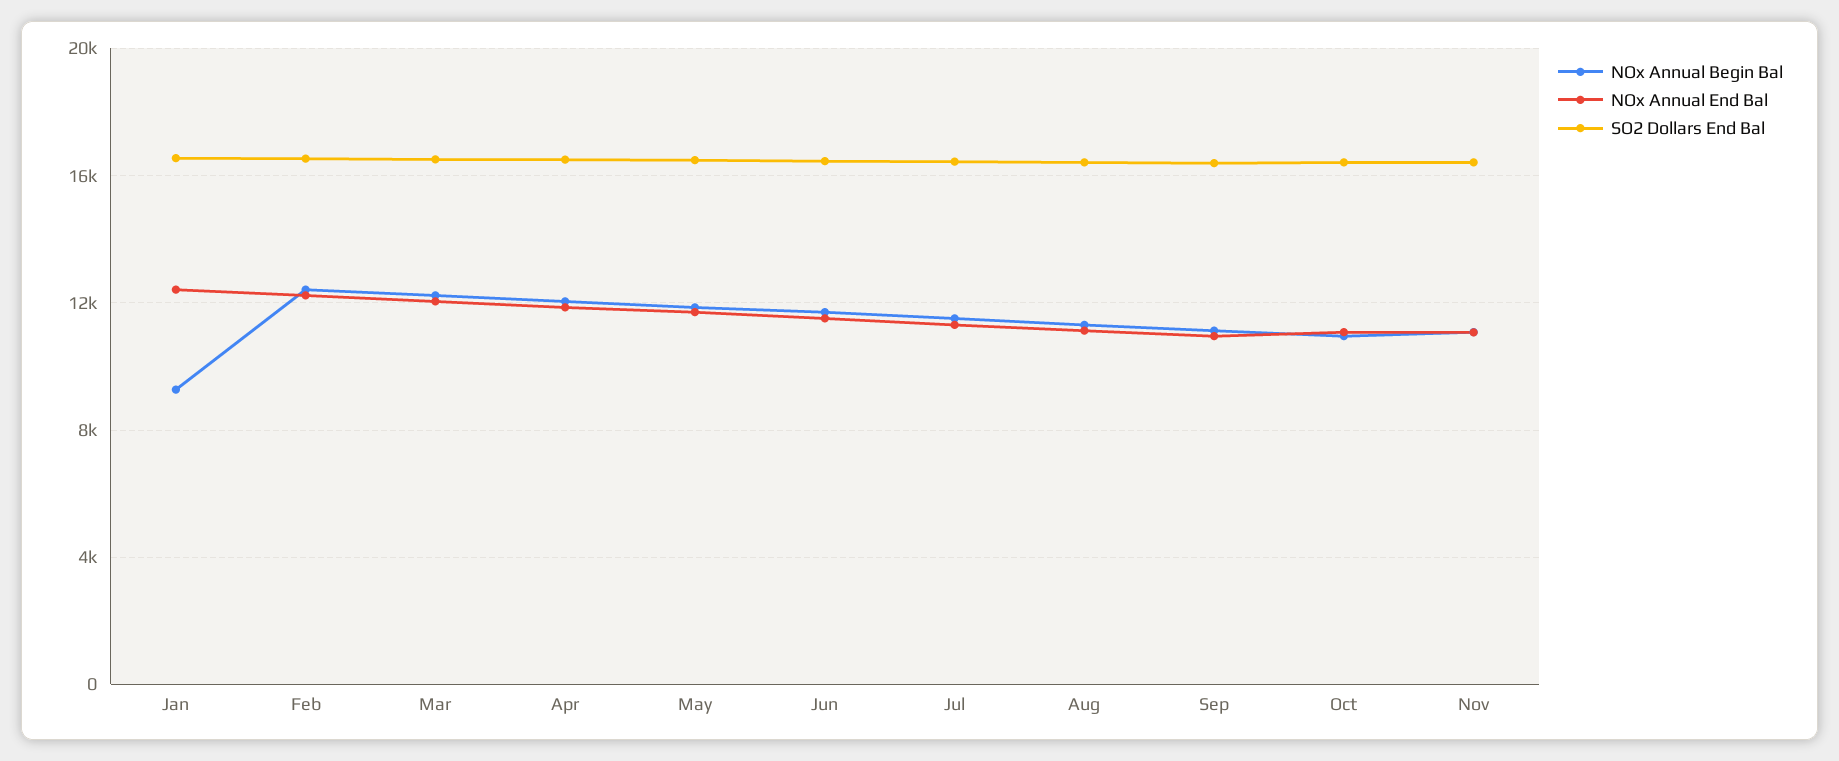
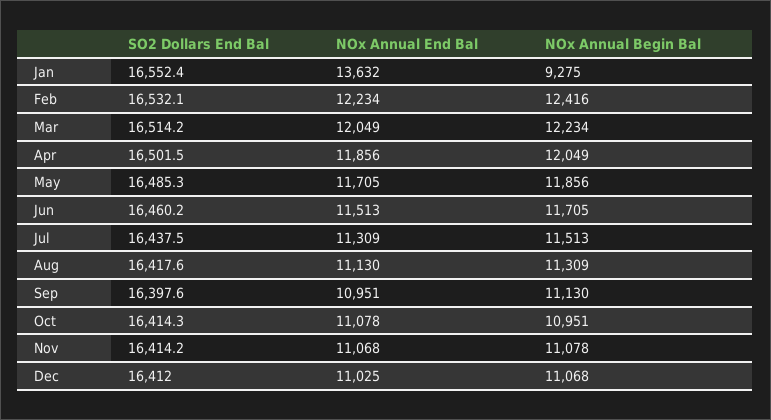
NOx Annual End Bal, Jan: 12500 -> 13632
SO2 Dollars End Bal, Dec: none -> 16412
NOx Annual End Bal, Dec: none -> 11025
NOx Annual Begin Bal, Dec: none -> 11068

